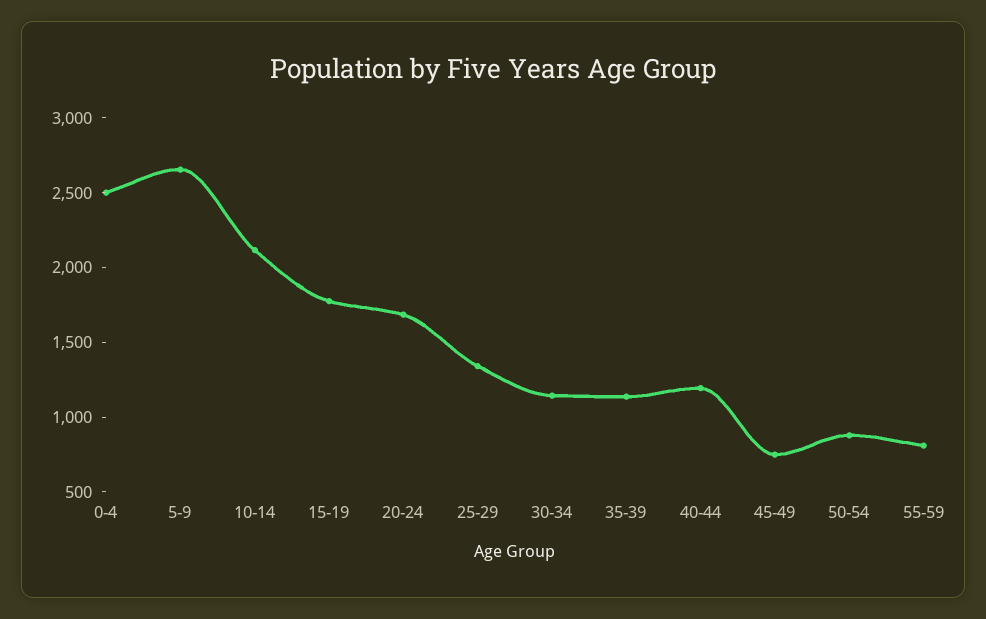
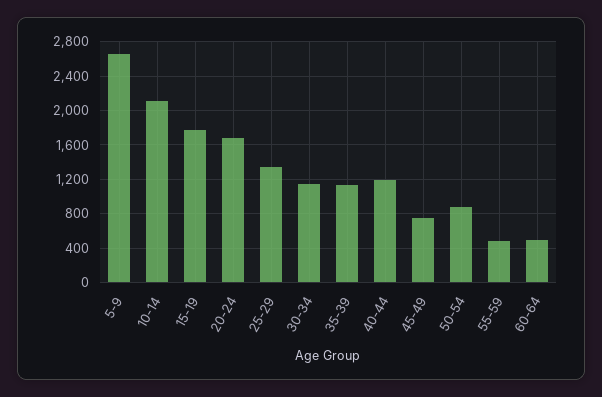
0-4: 2500 -> none
55-59: 800 -> 500
60-64: none -> 500

